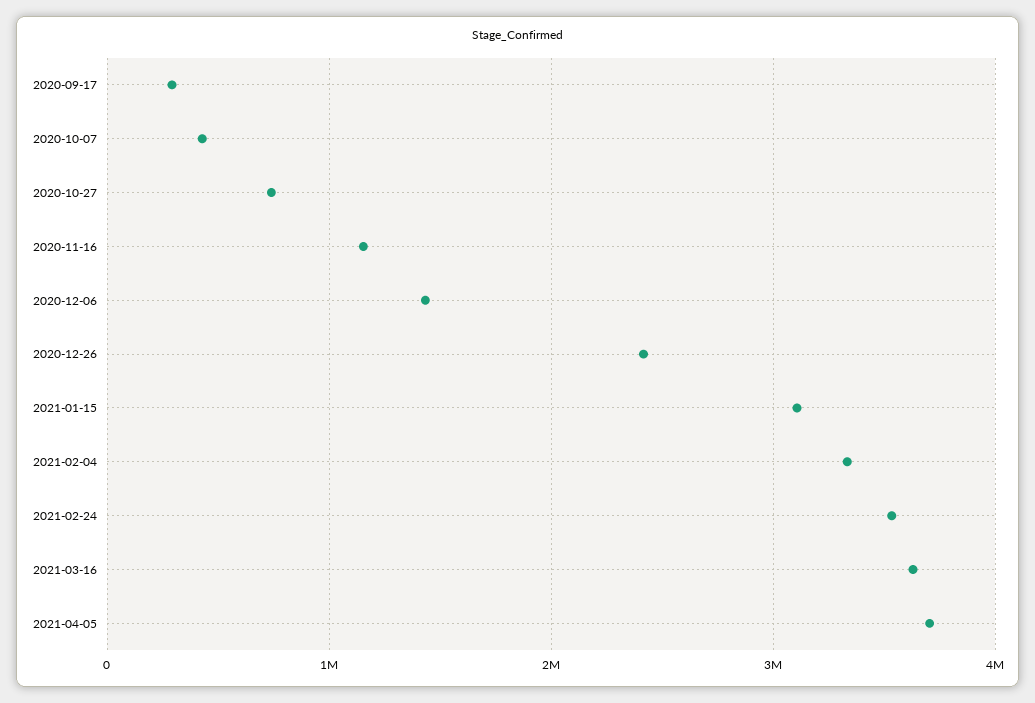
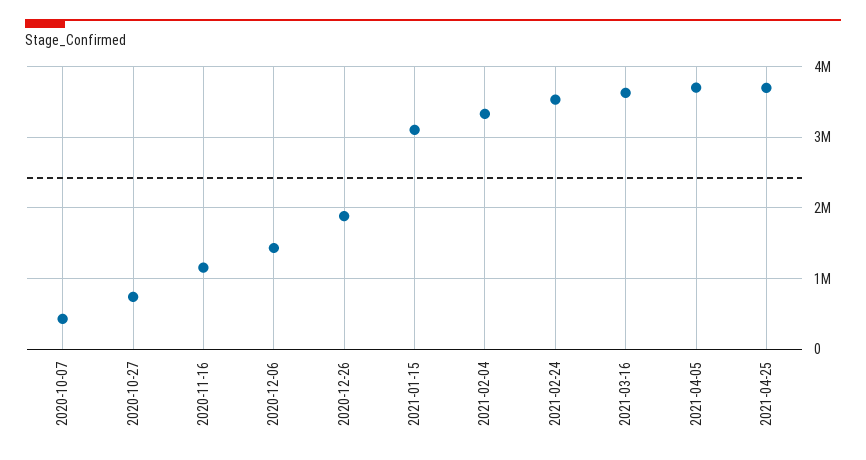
2020-09-17: 300000 -> none
2020-12-26: 2400000 -> 1900000
2021-04-25: none -> 3700000

